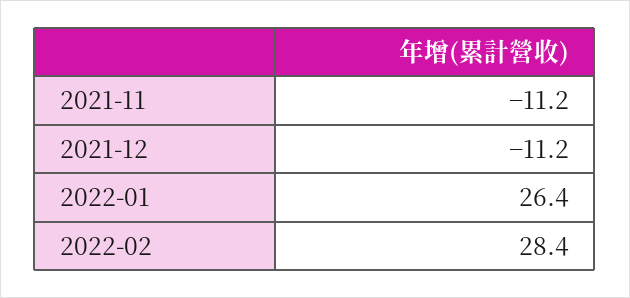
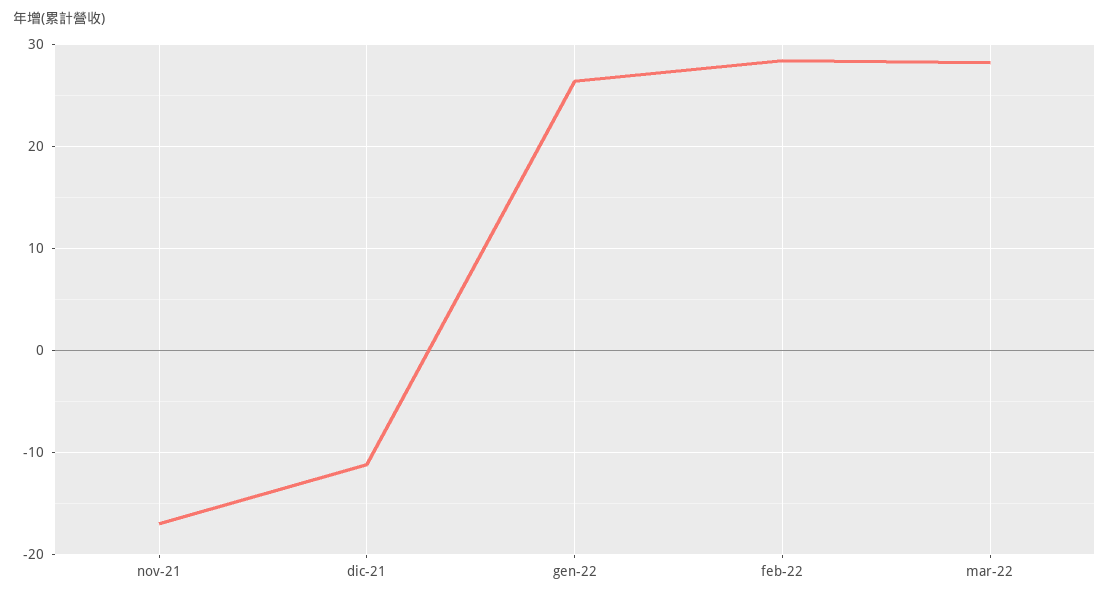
2021-11: -11.2 -> -17
mar-22: none -> 28

